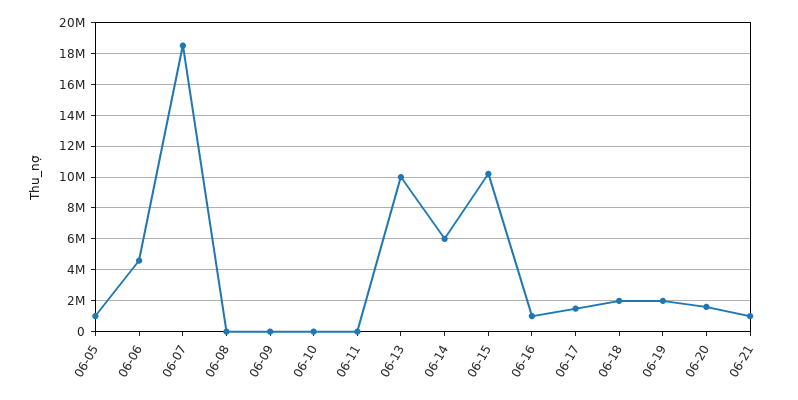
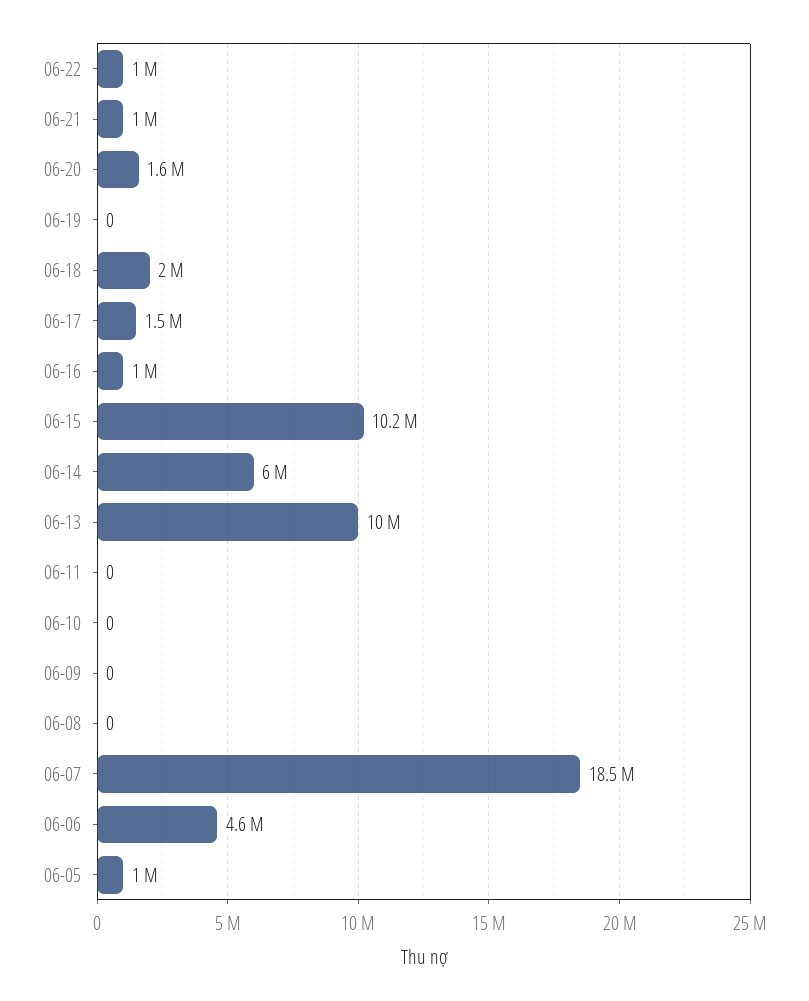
06-19: 2000000 -> 0
06-22: none -> 1000000

